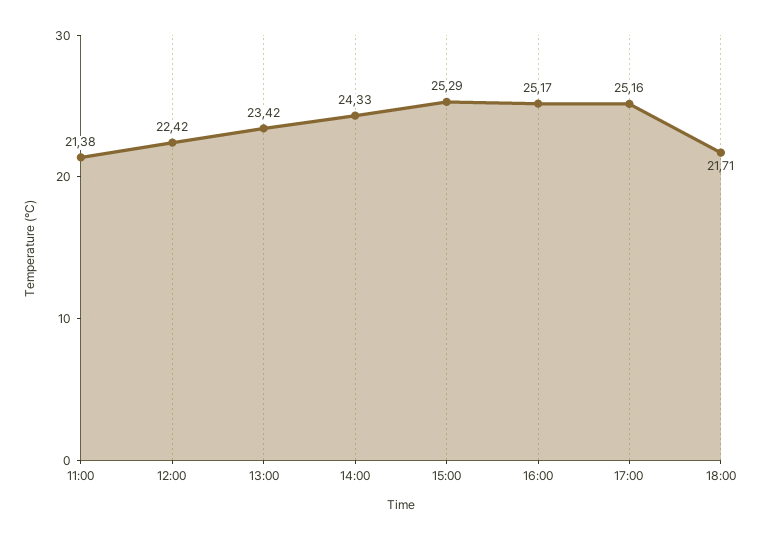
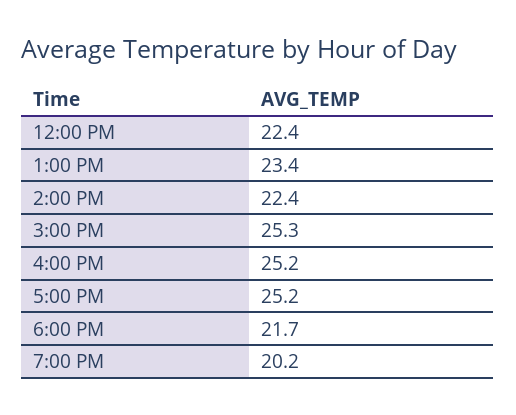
11:00: 21.38 -> none
14:00: 24.33 -> 22.4
7:00 PM: none -> 20.2

